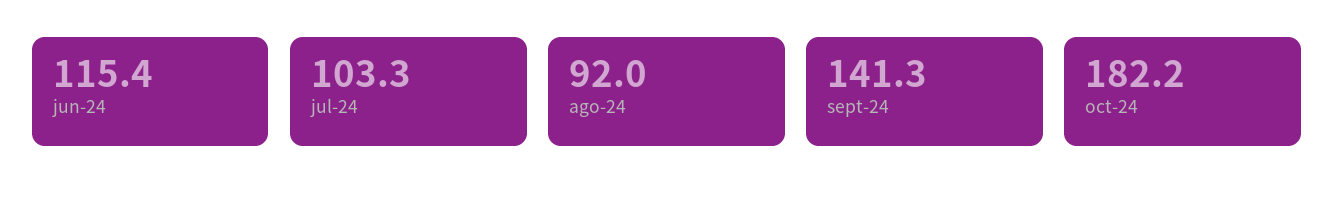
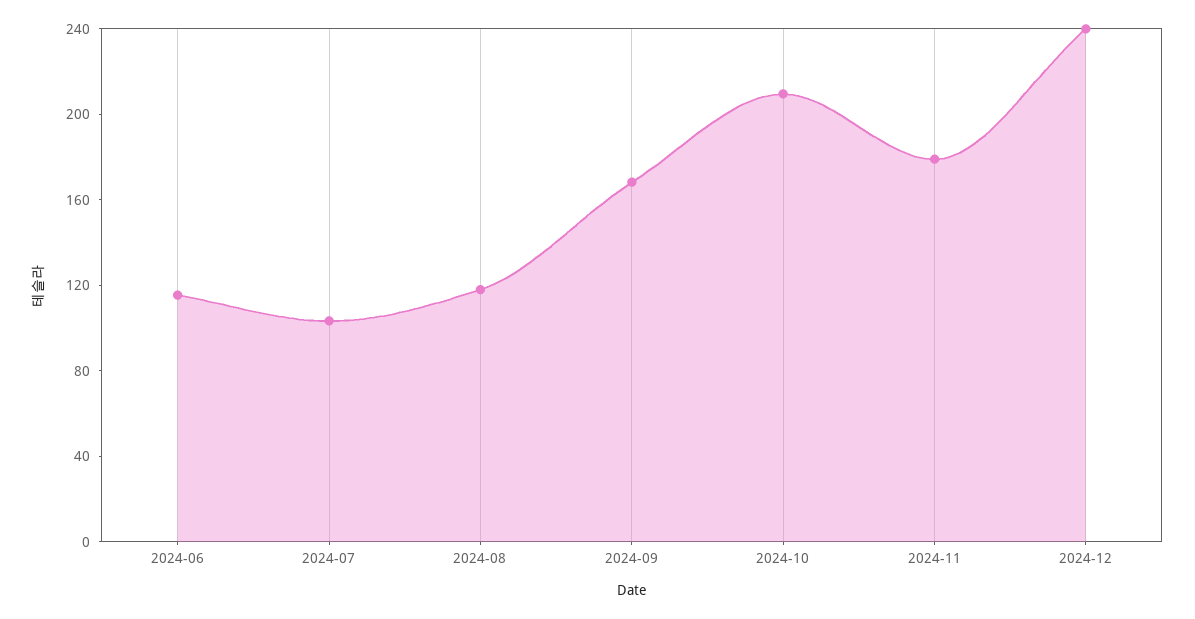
ago-24: 92 -> 120
sept-24: 141.3 -> 170
oct-24: 182.2 -> 210
2024-11: none -> 180
2024-12: none -> 240

